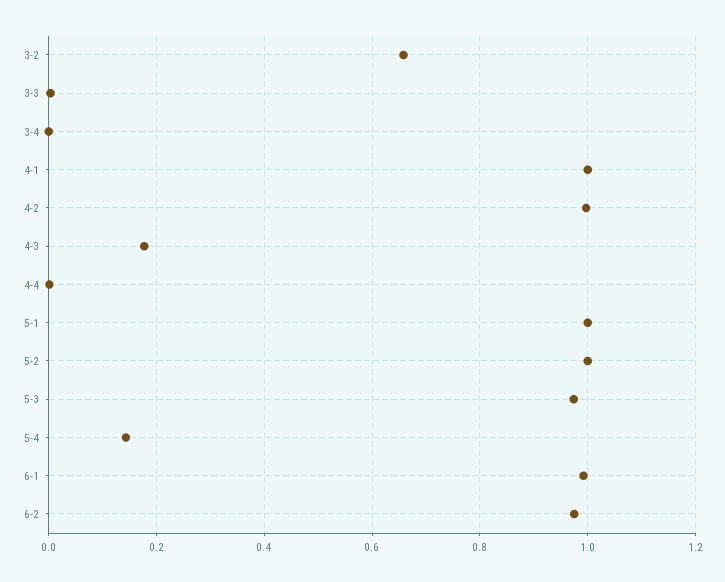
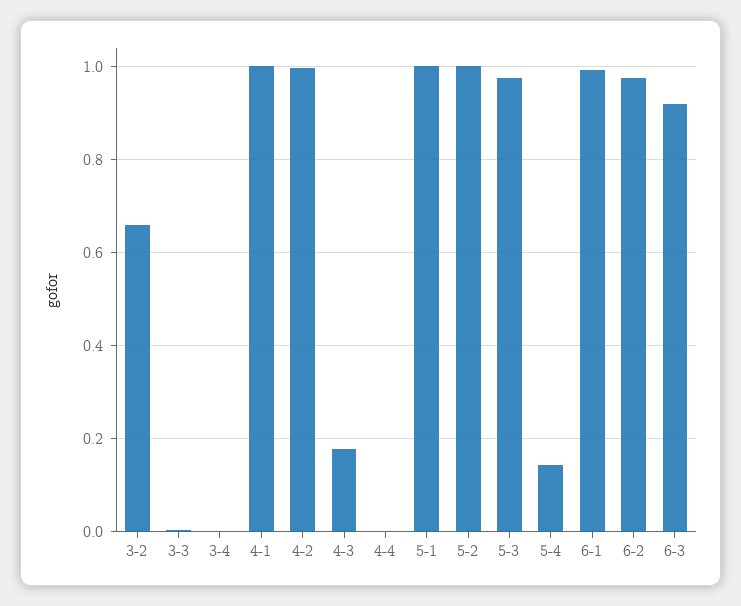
6-3: none -> 0.92

